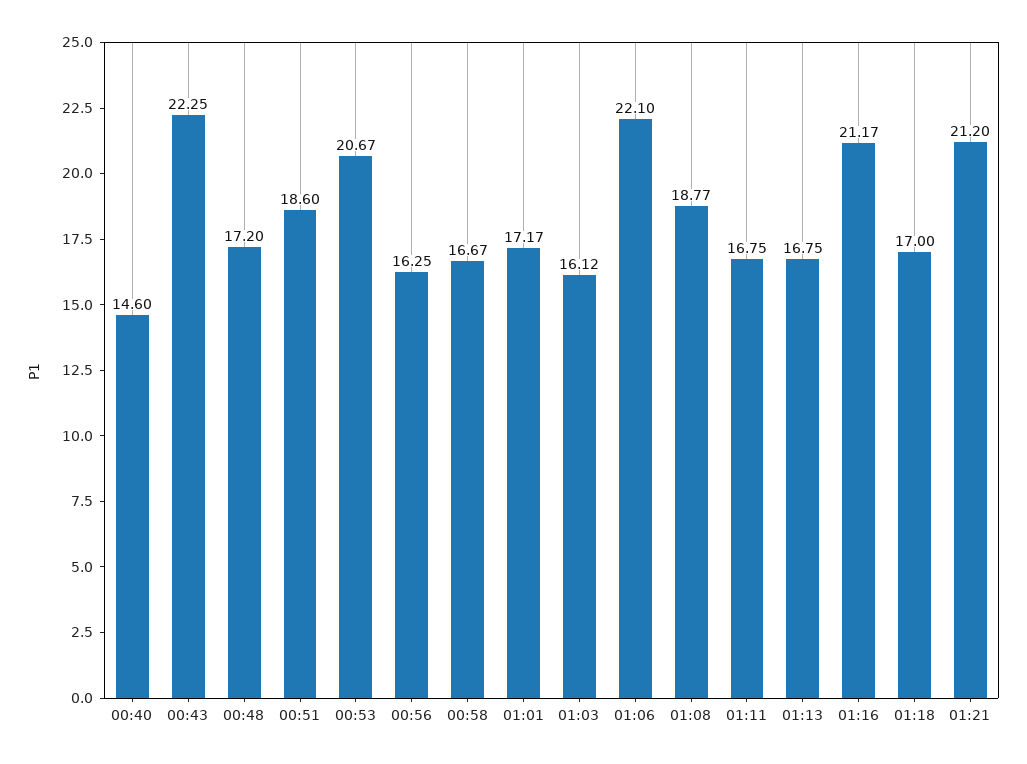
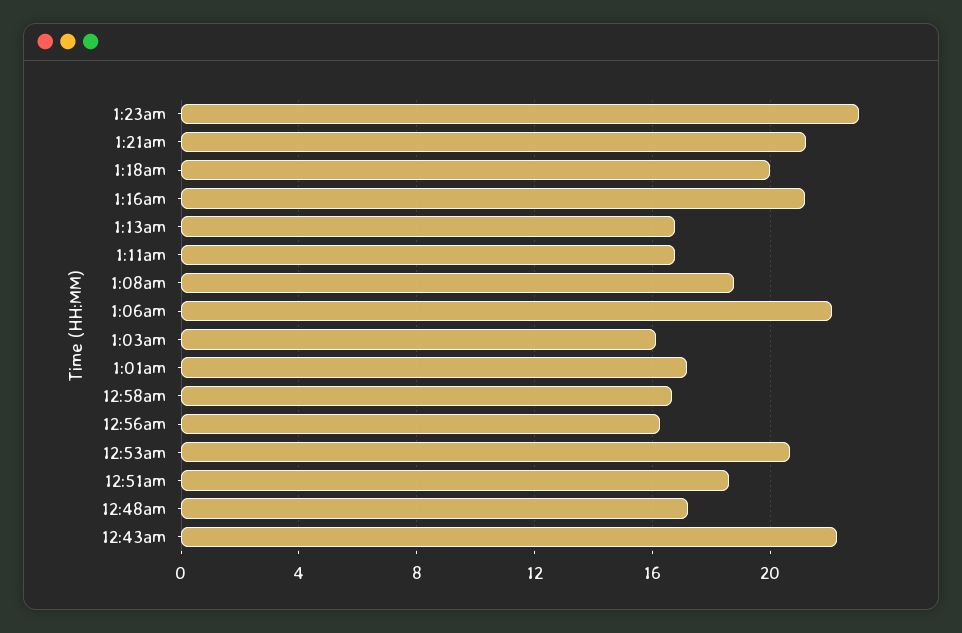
00:40: 14.6 -> none
01:18: 17 -> 20
1:23am: none -> 23

